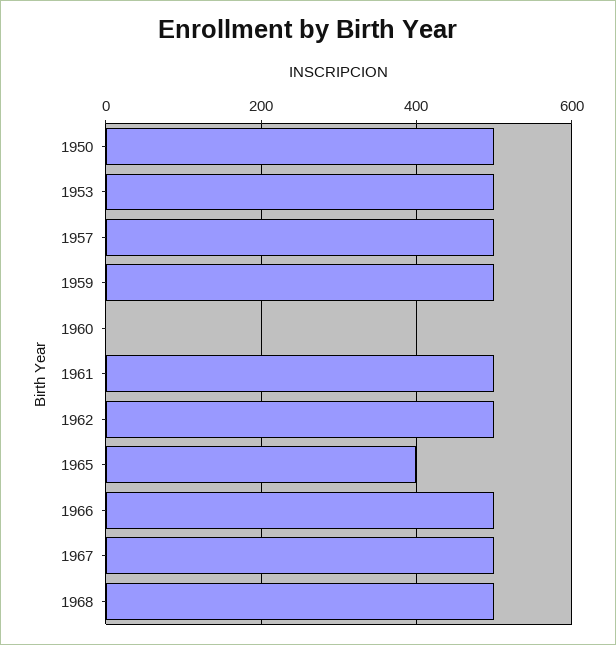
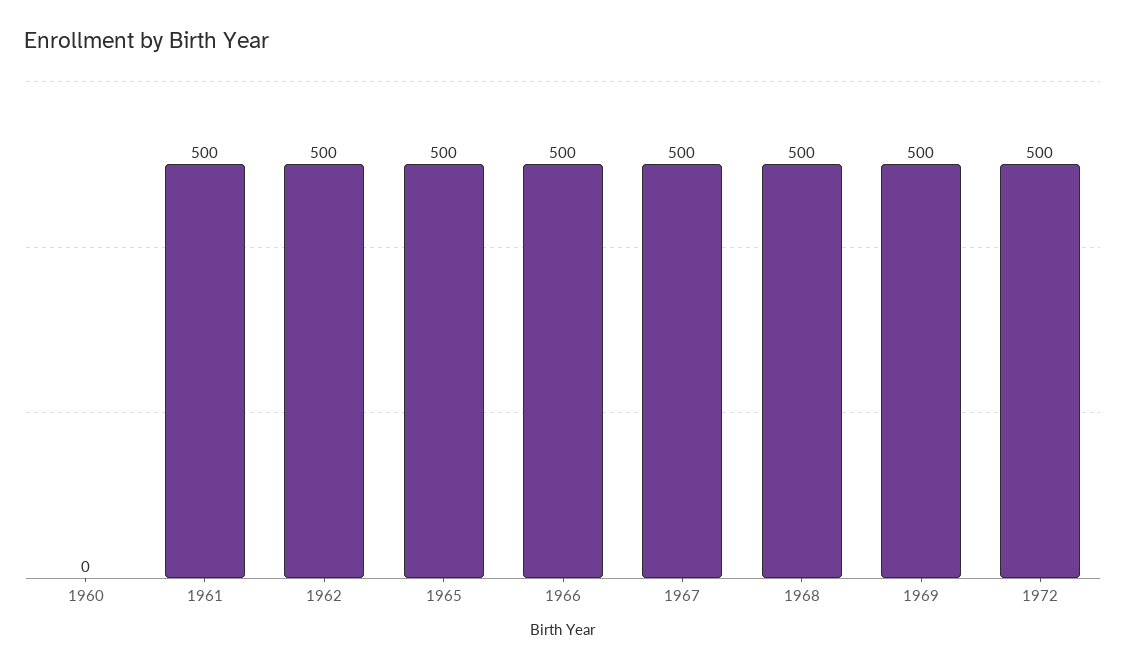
1950: 500 -> none
1953: 500 -> none
1957: 500 -> none
1959: 500 -> none
1965: 400 -> 500
1969: none -> 500
1972: none -> 500

